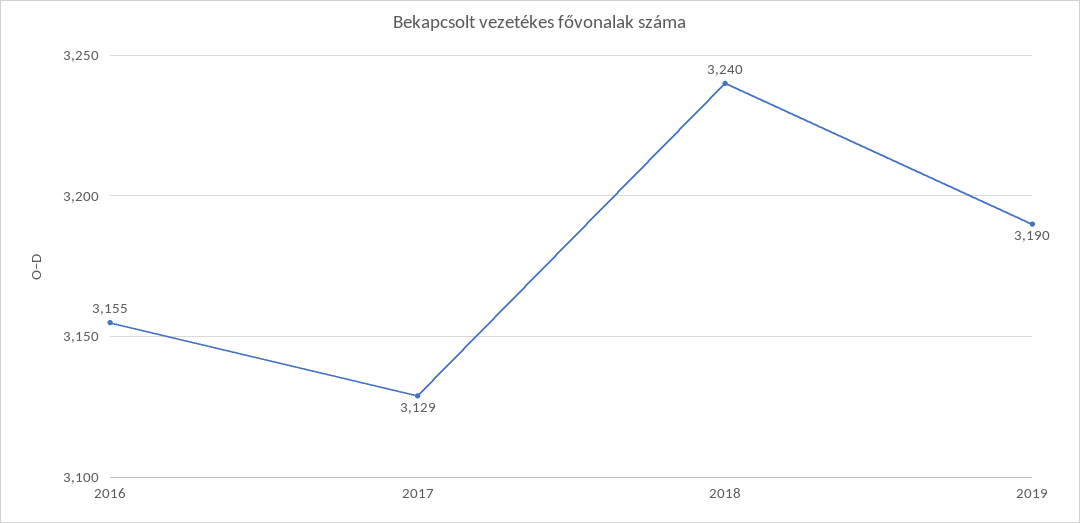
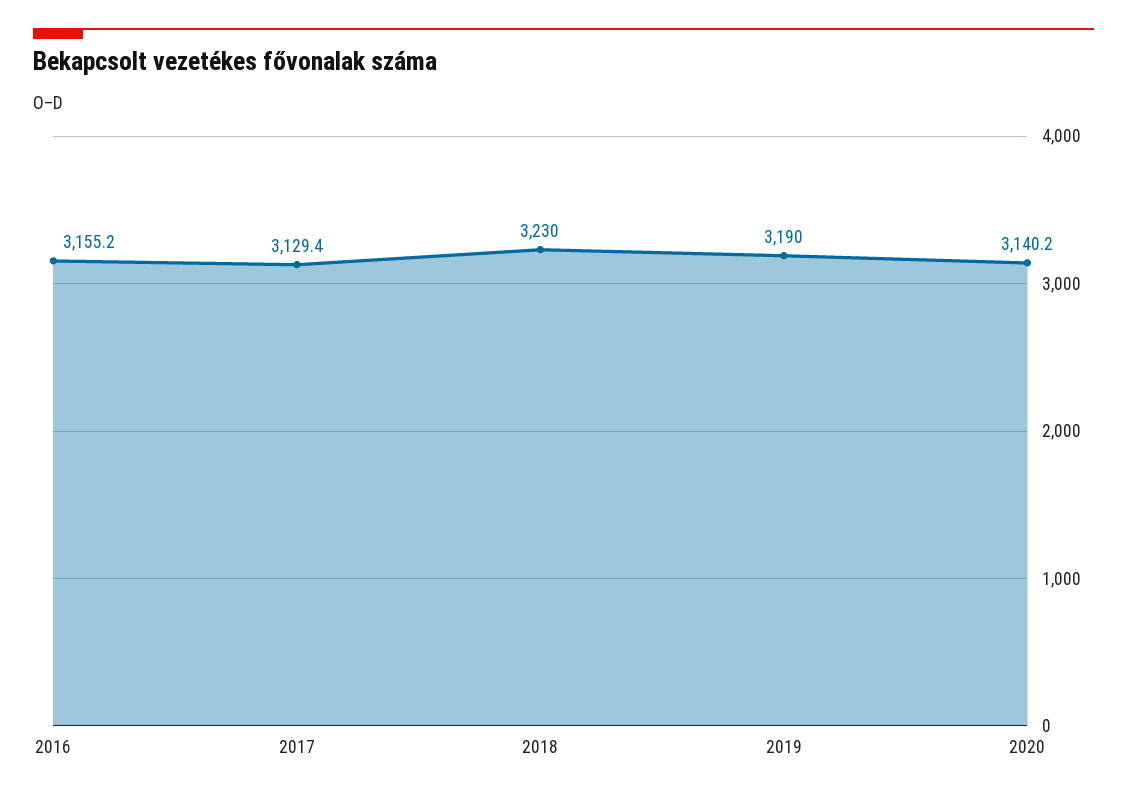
2018: 3240 -> 3230
2020: none -> 3140.2

